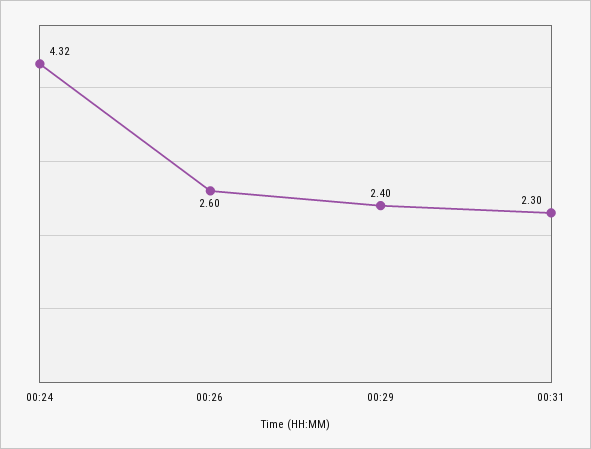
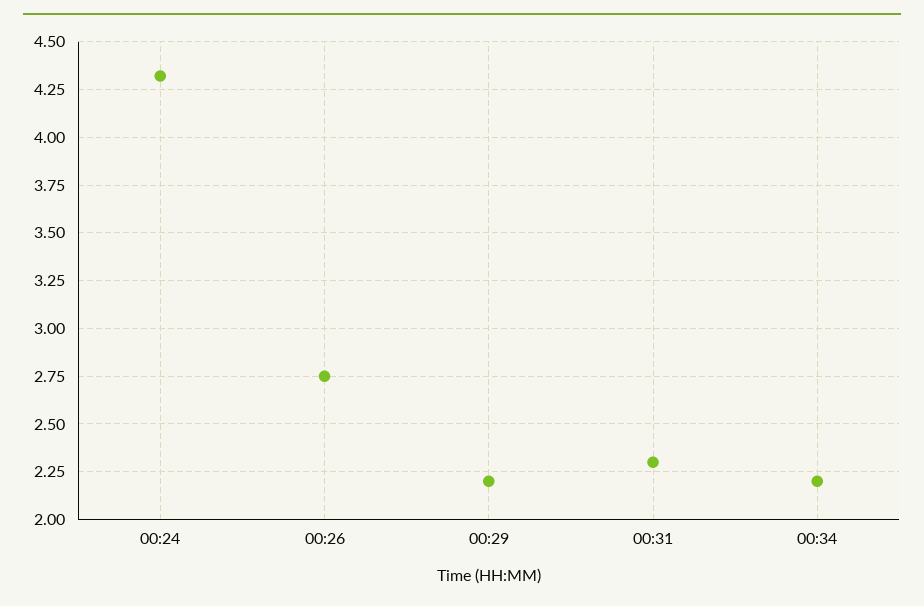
00:26: 2.6 -> 2.75
00:29: 2.4 -> 2.2
00:34: none -> 2.2

